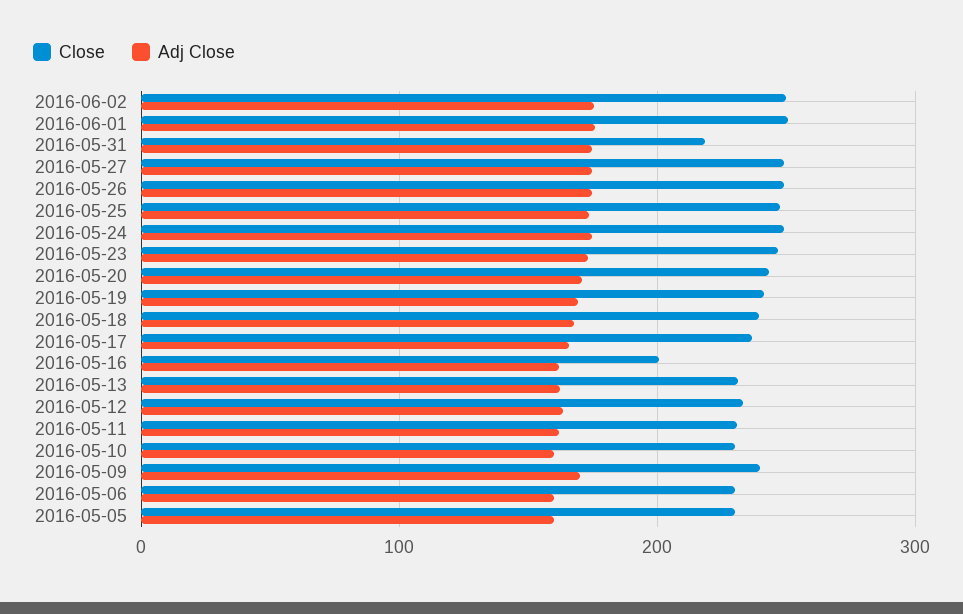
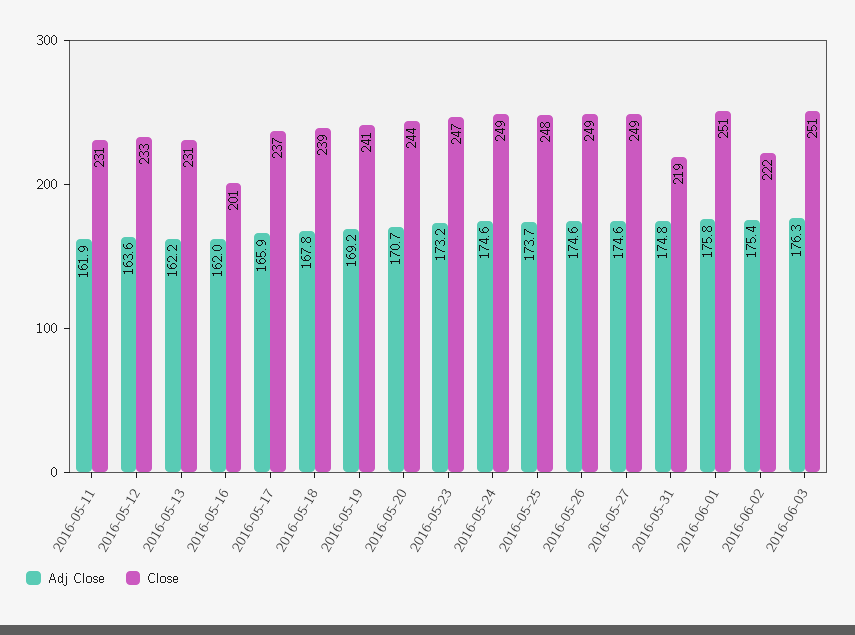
Close, 2016-06-02: 250 -> 222
Close, 2016-05-10: 230 -> none
Adj Close, 2016-05-10: 160 -> none
Close, 2016-05-09: 240 -> none
Adj Close, 2016-05-09: 170 -> none
Close, 2016-05-06: 230 -> none
Adj Close, 2016-05-06: 160 -> none
Close, 2016-05-05: 230 -> none
Adj Close, 2016-05-05: 160 -> none
Adj Close, 2016-06-03: none -> 176.3
Close, 2016-06-03: none -> 251

